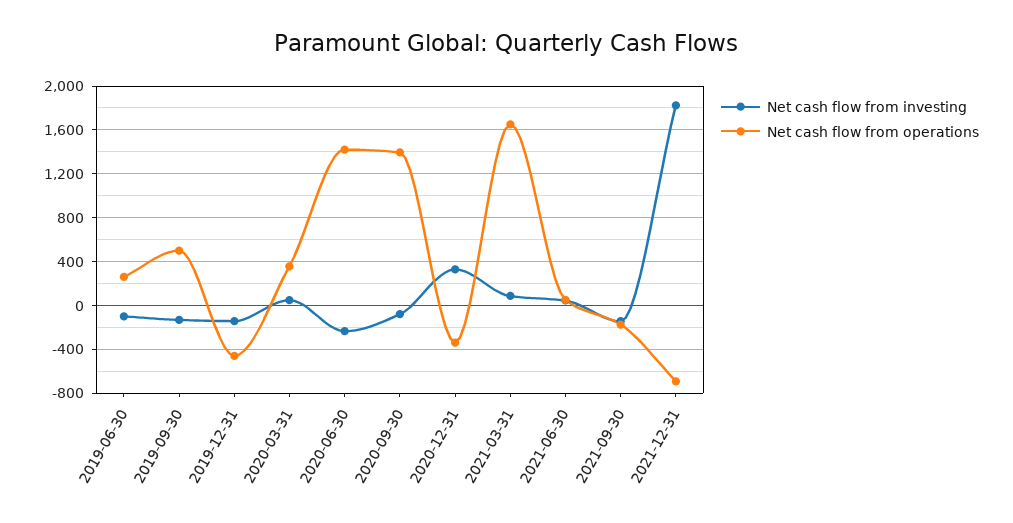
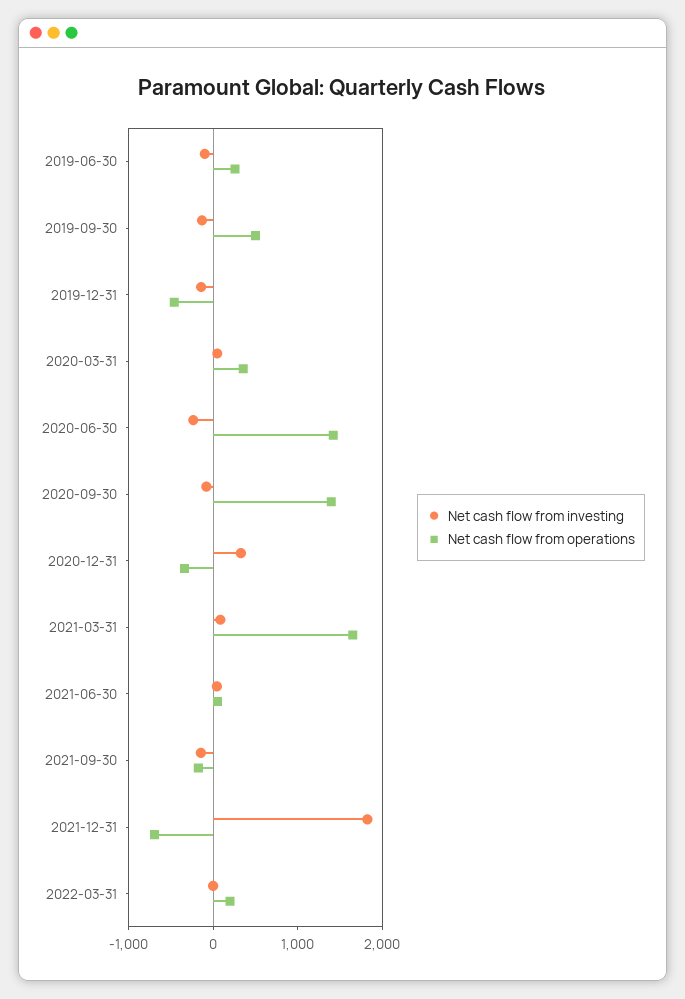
Net cash flow from investing, 2022-03-31: none -> 0
Net cash flow from operations, 2022-03-31: none -> 200

